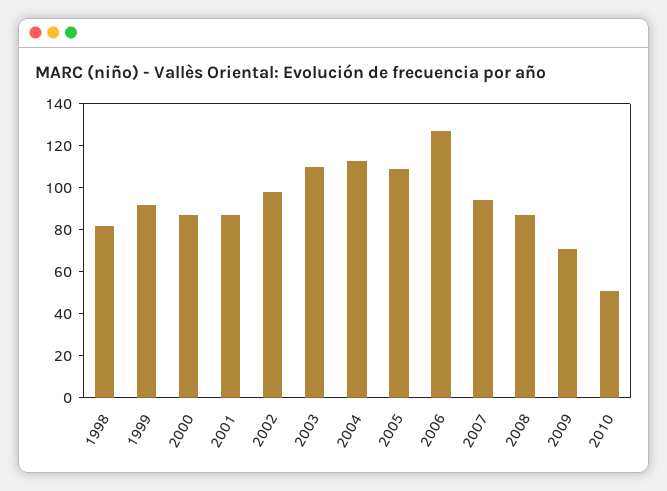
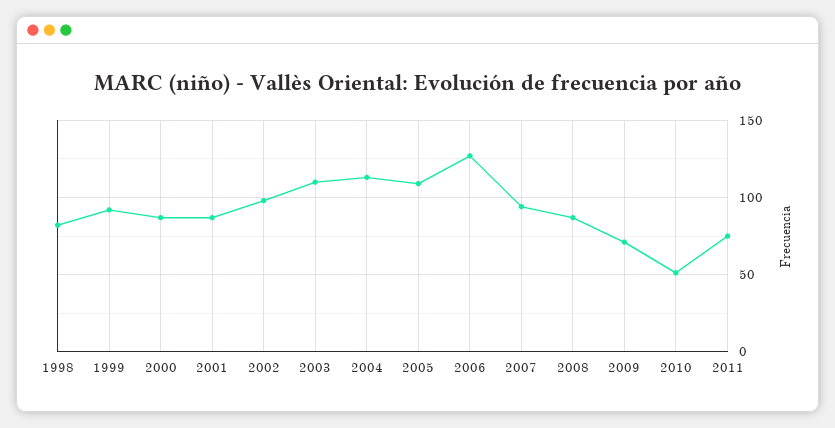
2011: none -> 75

